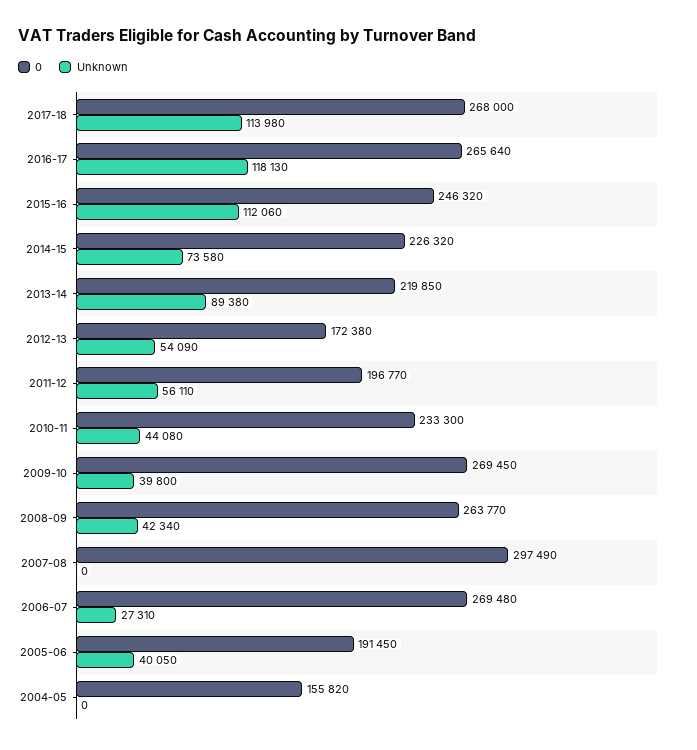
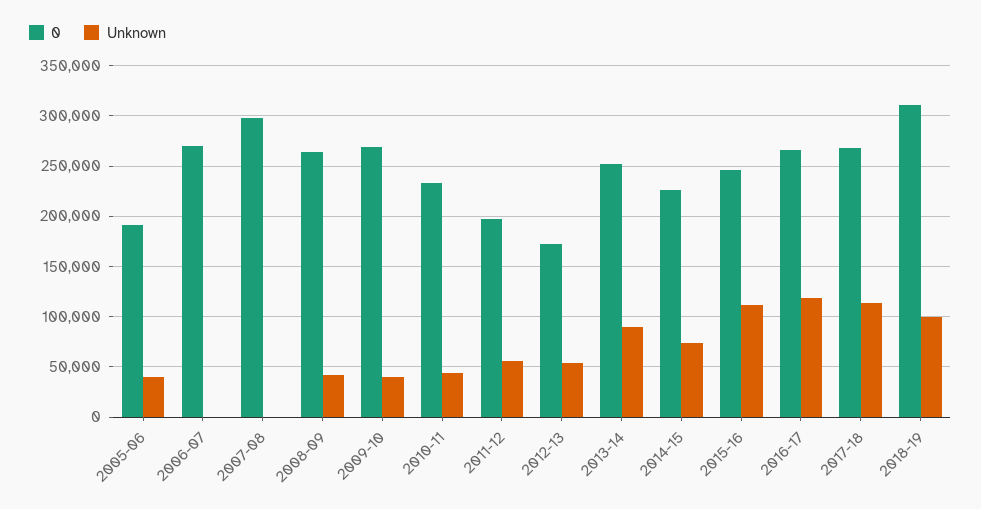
0, 2013-14: 219850 -> 250000
Unknown, 2006-07: 27310 -> 0
0, 2004-05: 155820 -> none
Unknown, 2004-05: 0 -> none
0, 2018-19: none -> 310000
Unknown, 2018-19: none -> 100000

